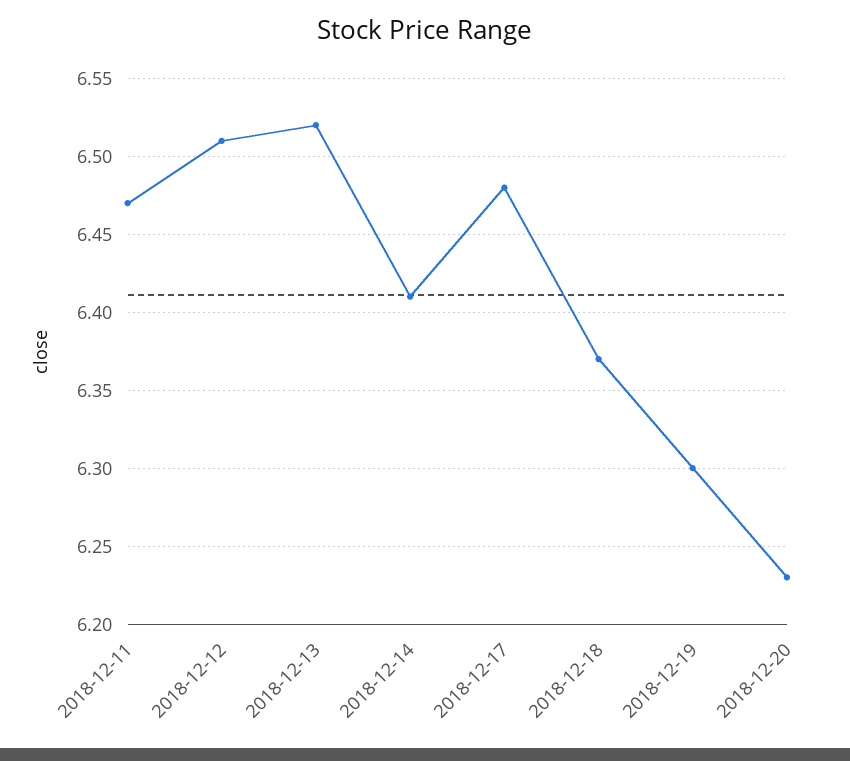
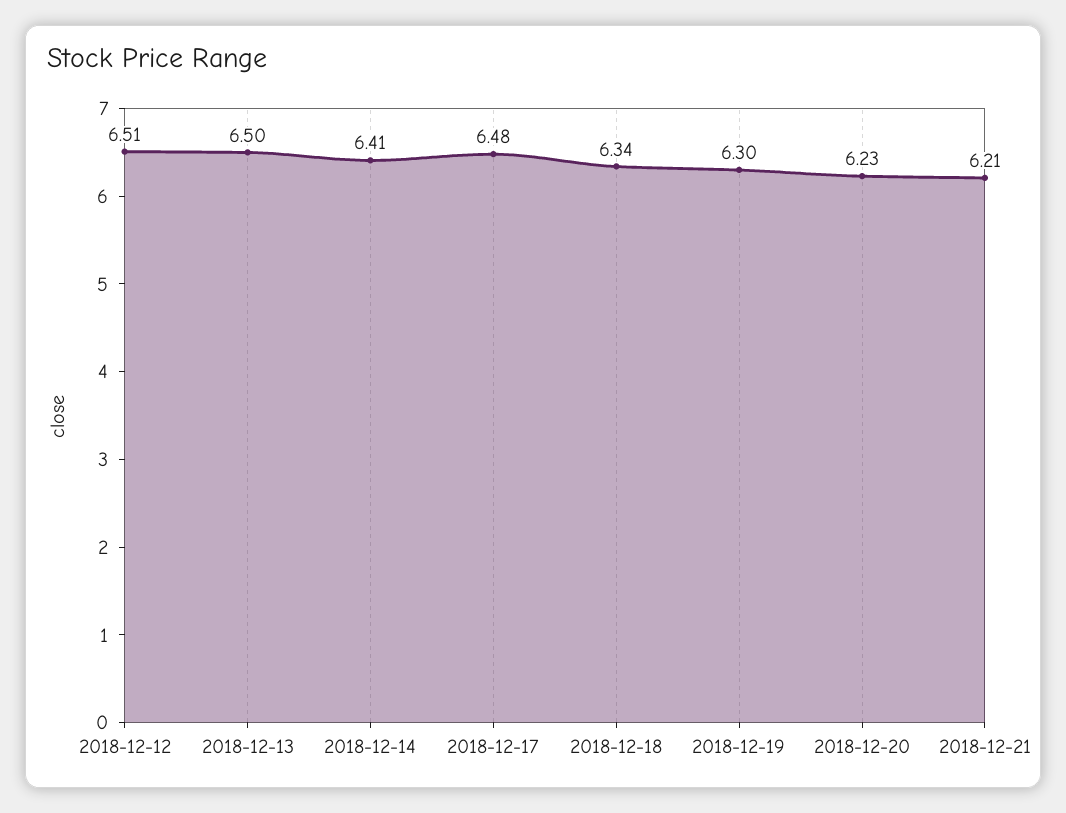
2018-12-11: 6.47 -> none
2018-12-13: 6.52 -> 6.5
2018-12-18: 6.37 -> 6.34
2018-12-21: none -> 6.21

